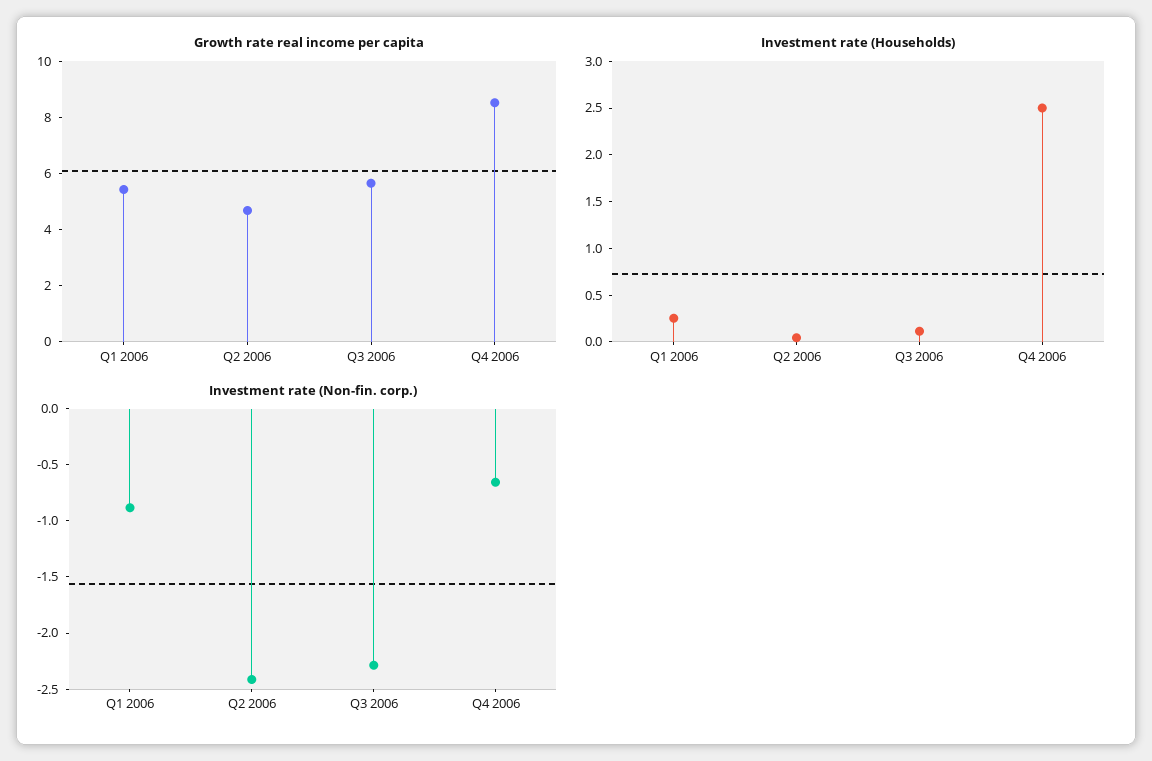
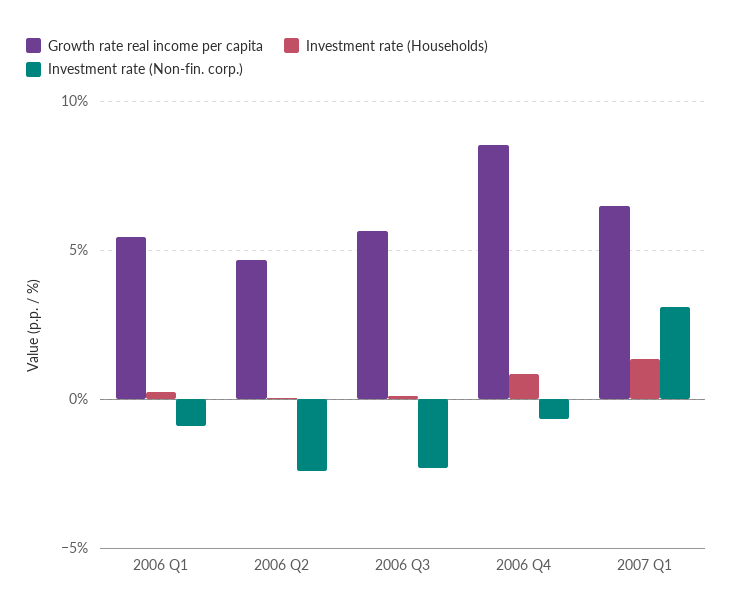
Investment rate (Households), Q4 2006: 2.5 -> 1
Growth rate real income per capita, 2007 Q1: none -> 6.5
Investment rate (Households), 2007 Q1: none -> 1.5
Investment rate (Non-fin. corp.), 2007 Q1: none -> 3

